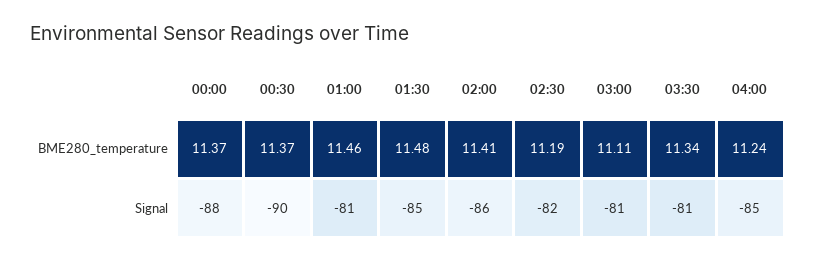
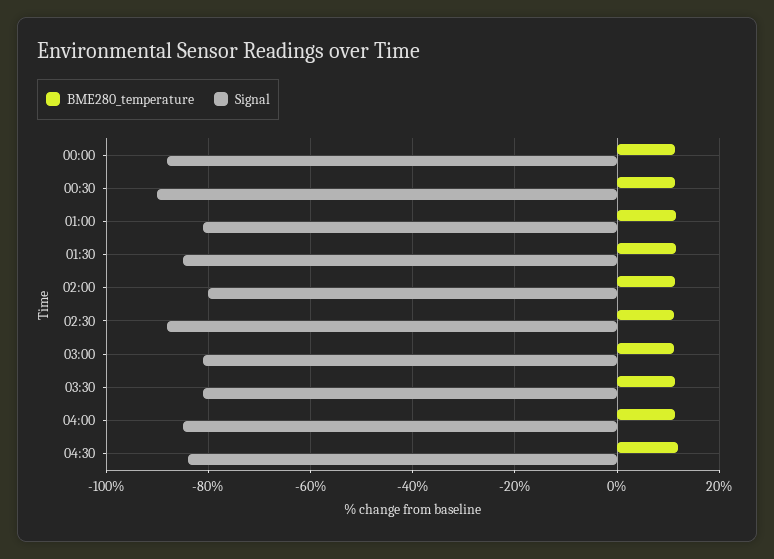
Signal, 02:00: -86 -> -80
Signal, 02:30: -82 -> -88
BME280_temperature, 04:30: none -> 12
Signal, 04:30: none -> -84

